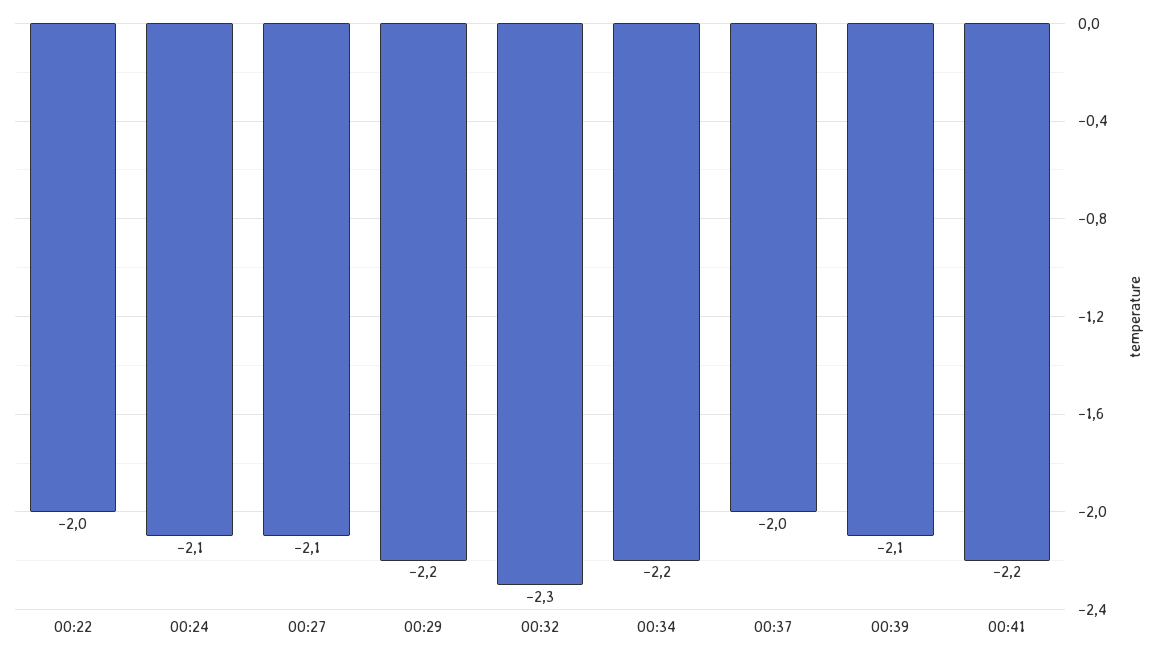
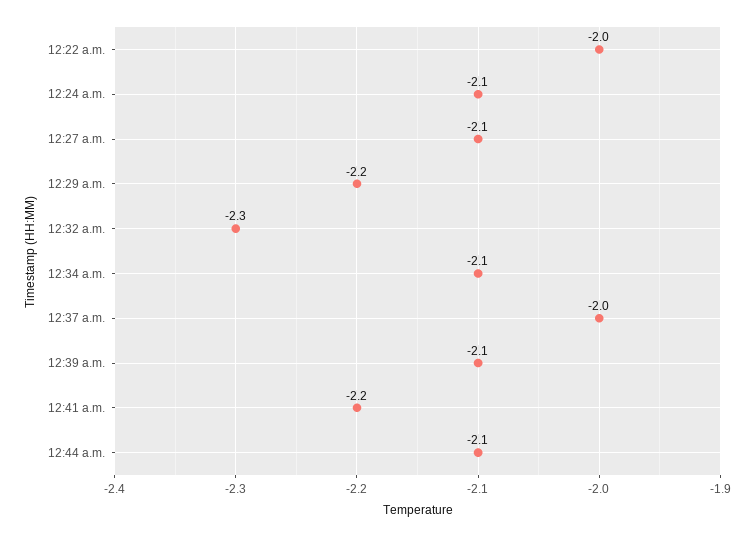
00:34: -2.2 -> -2.1
12:44 a.m.: none -> -2.1

